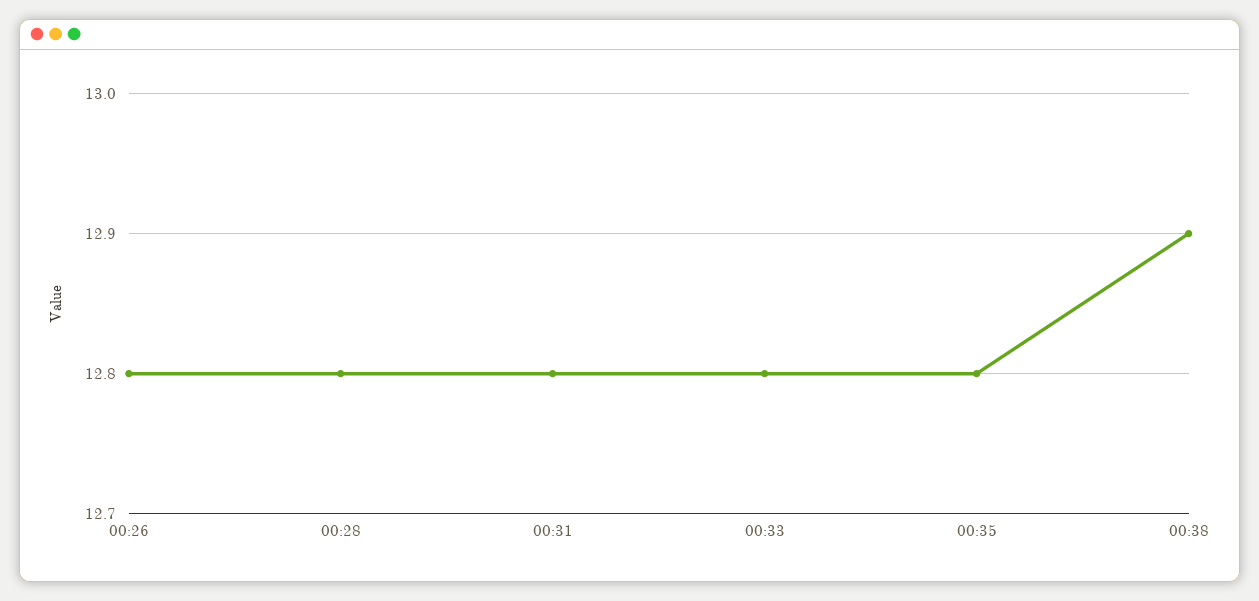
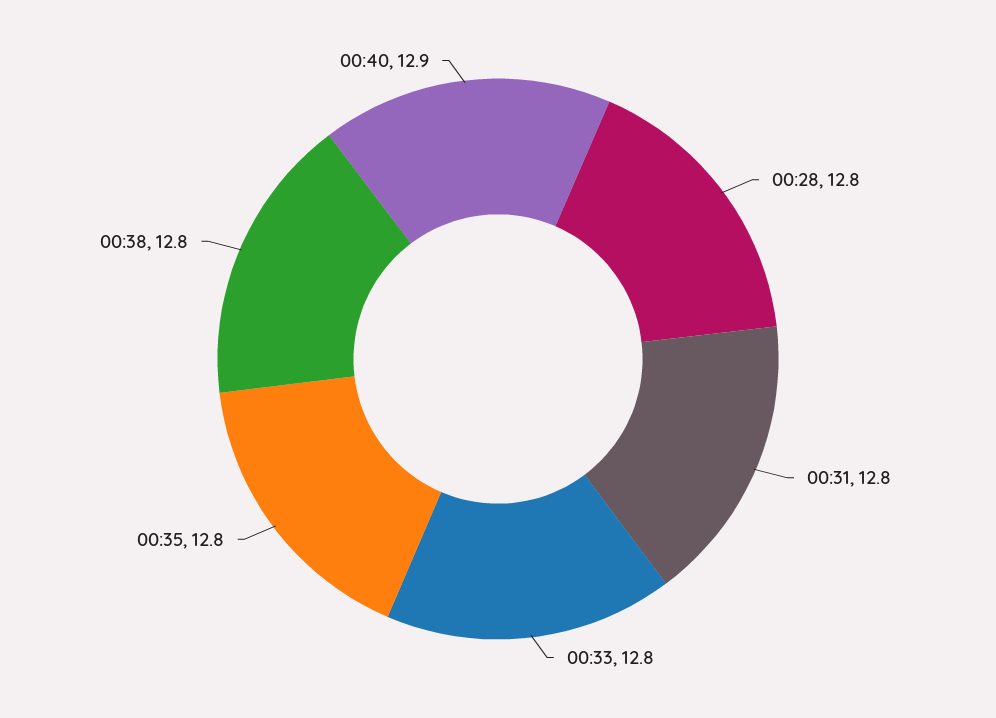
00:26: 12.8 -> none
00:38: 12.9 -> 12.8
00:40: none -> 12.9

